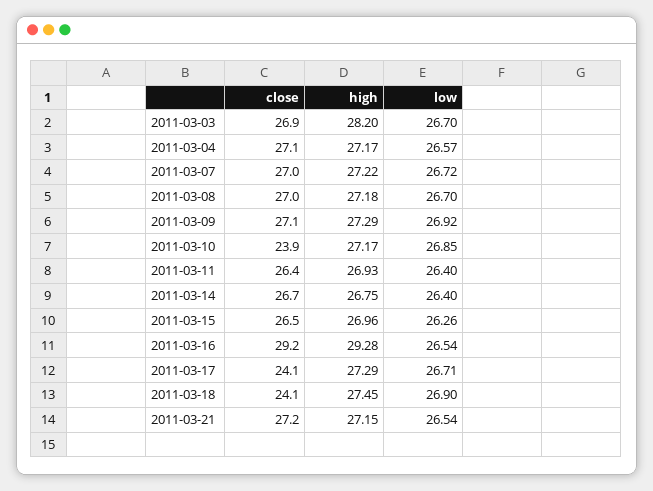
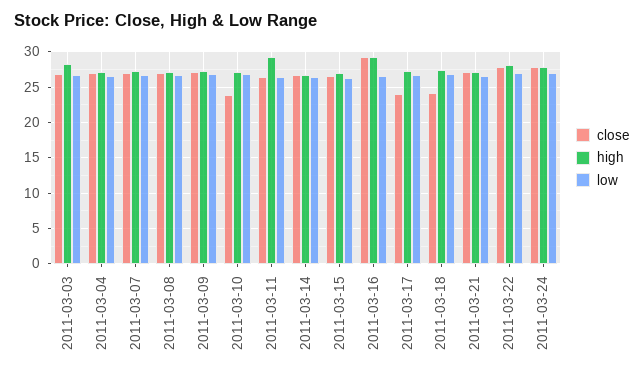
high, 2011-03-11: 26.93 -> 29
close, 2011-03-22: none -> 28
high, 2011-03-22: none -> 28
low, 2011-03-22: none -> 27
close, 2011-03-24: none -> 28
high, 2011-03-24: none -> 28
low, 2011-03-24: none -> 27

